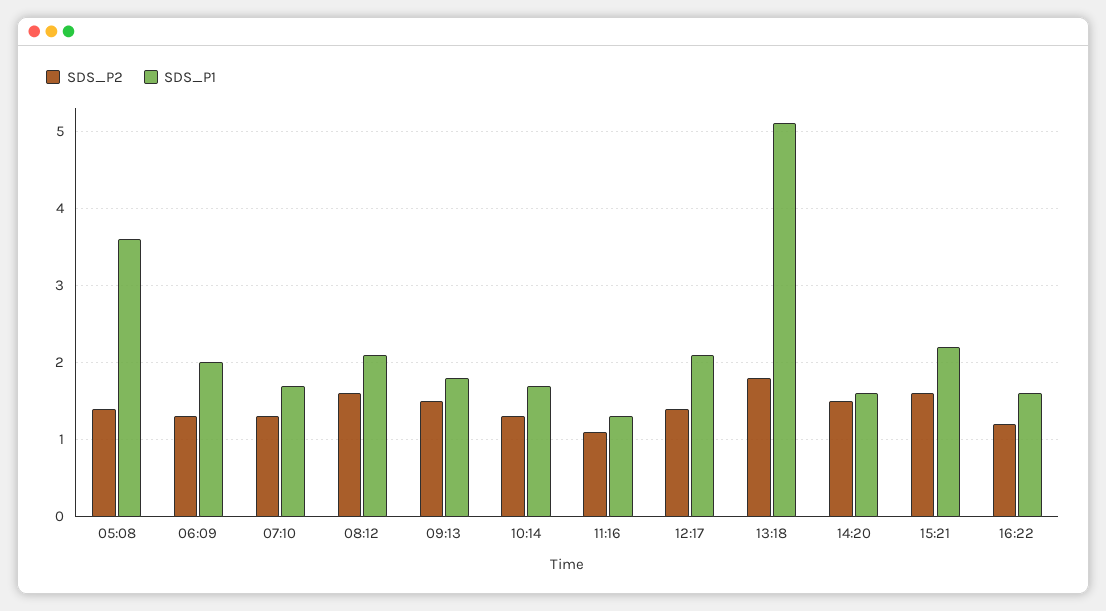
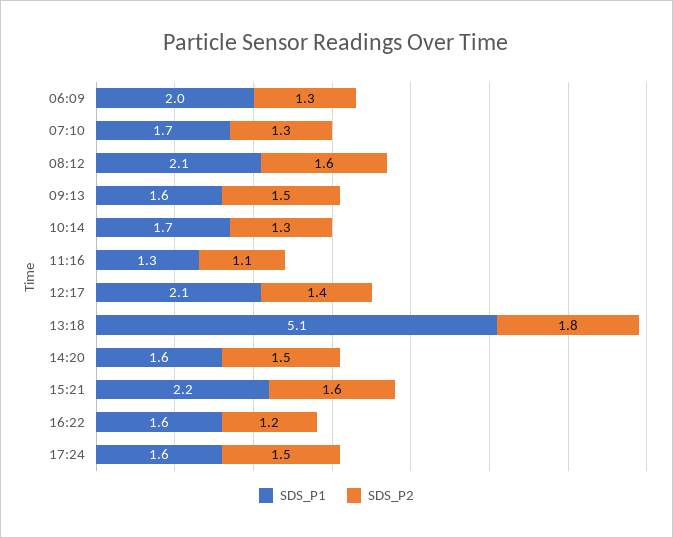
SDS_P2, 05:08: 1.4 -> none
SDS_P1, 05:08: 3.6 -> none
SDS_P1, 09:13: 1.8 -> 1.6
SDS_P1, 17:24: none -> 1.6
SDS_P2, 17:24: none -> 1.5

